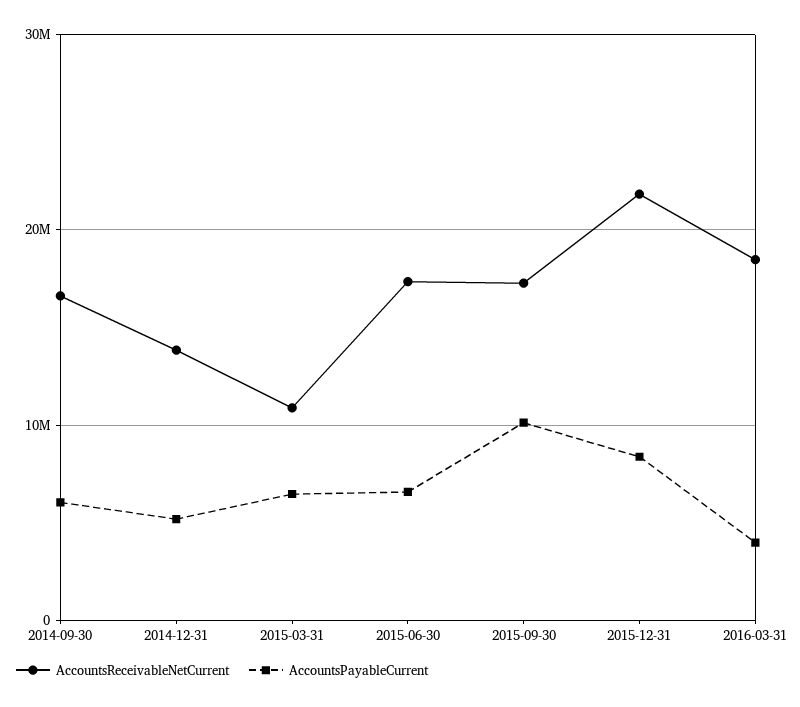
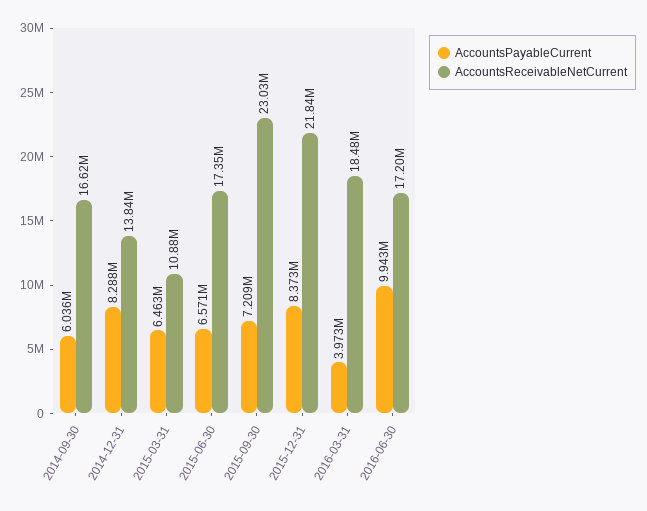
AccountsPayableCurrent, 2014-12-31: 5000000 -> 8288000
AccountsReceivableNetCurrent, 2015-09-30: 17000000 -> 23030000
AccountsPayableCurrent, 2015-09-30: 10000000 -> 7209000
AccountsPayableCurrent, 2016-06-30: none -> 9943000
AccountsReceivableNetCurrent, 2016-06-30: none -> 17200000

